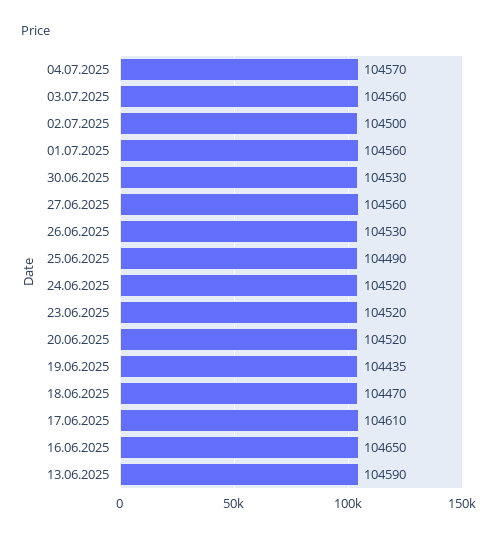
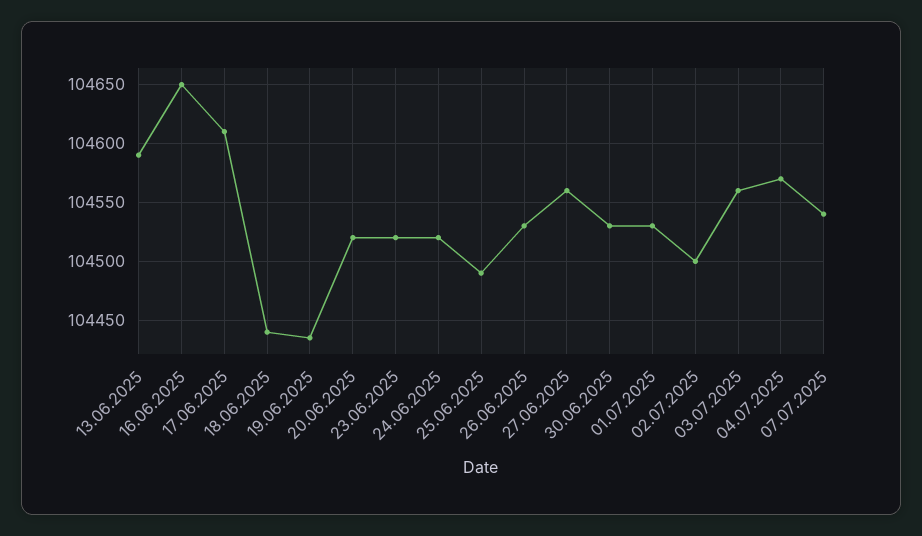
01.07.2025: 104560 -> 104530
18.06.2025: 104470 -> 104440
07.07.2025: none -> 104540

